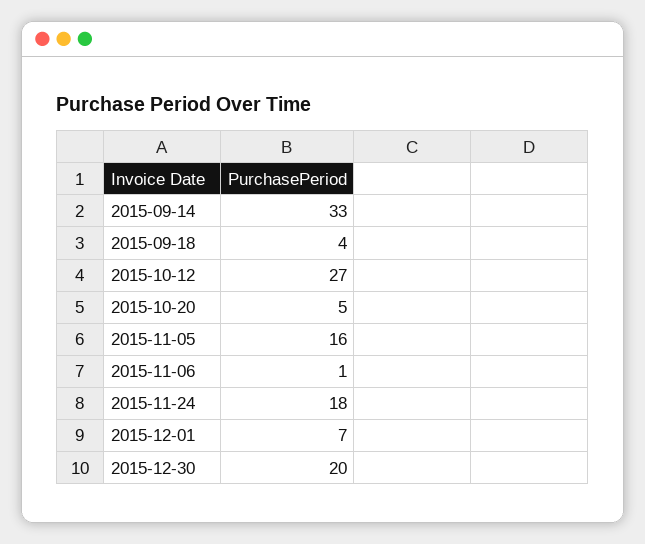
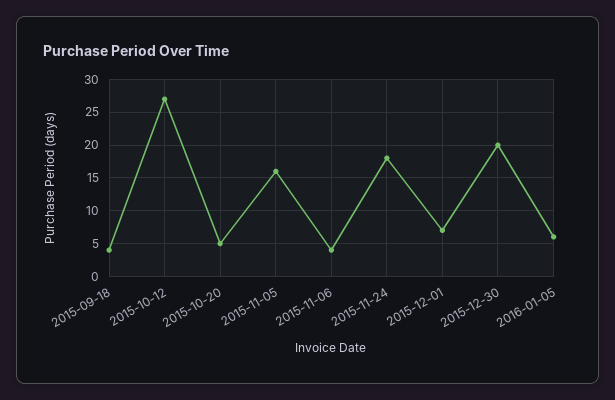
2015-09-14: 33 -> none
2015-11-06: 1 -> 4
2016-01-05: none -> 6

